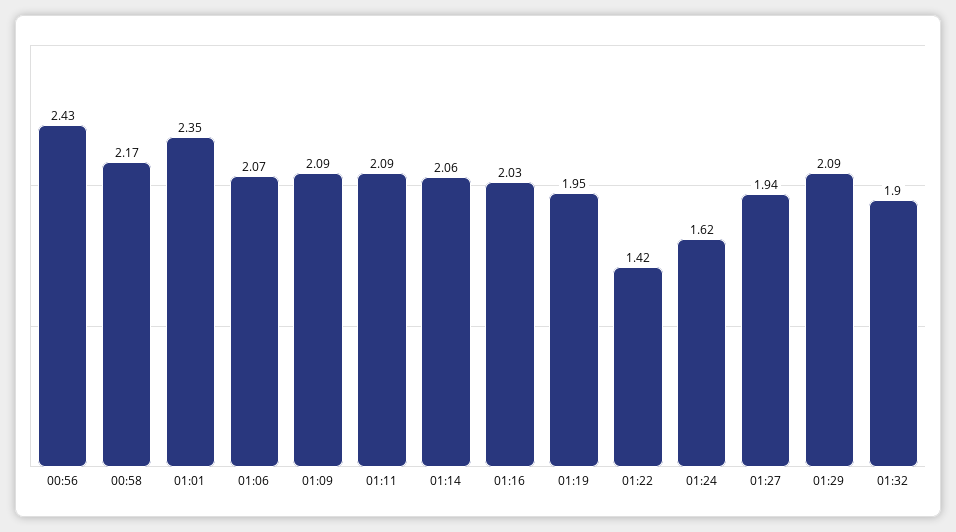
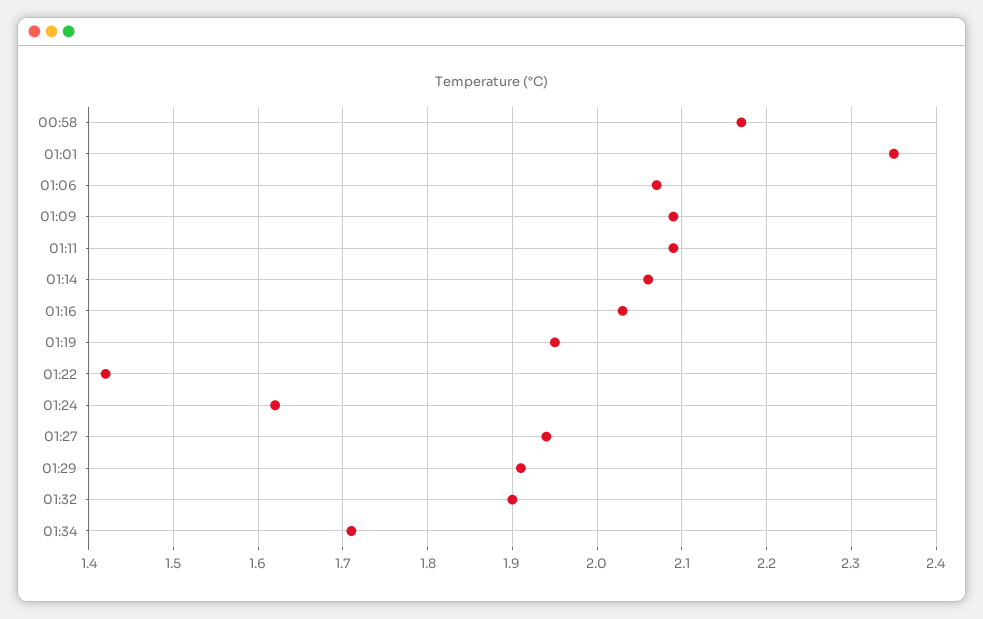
00:56: 2.43 -> none
01:29: 2.09 -> 1.91
01:34: none -> 1.71

